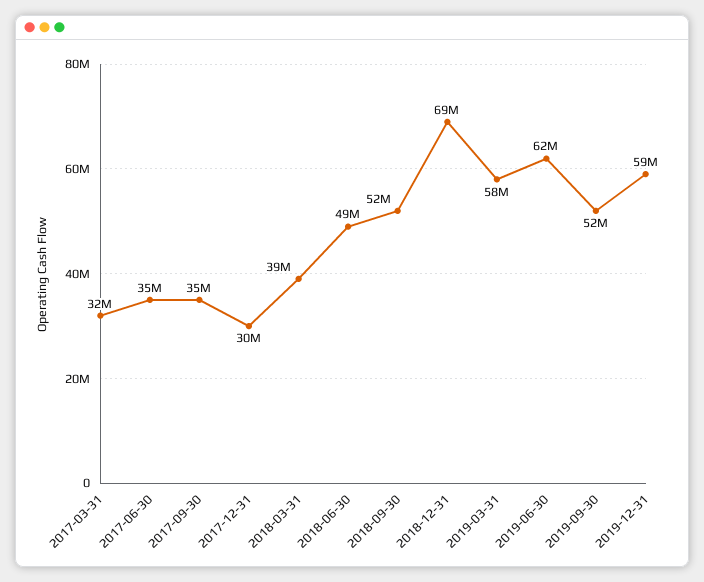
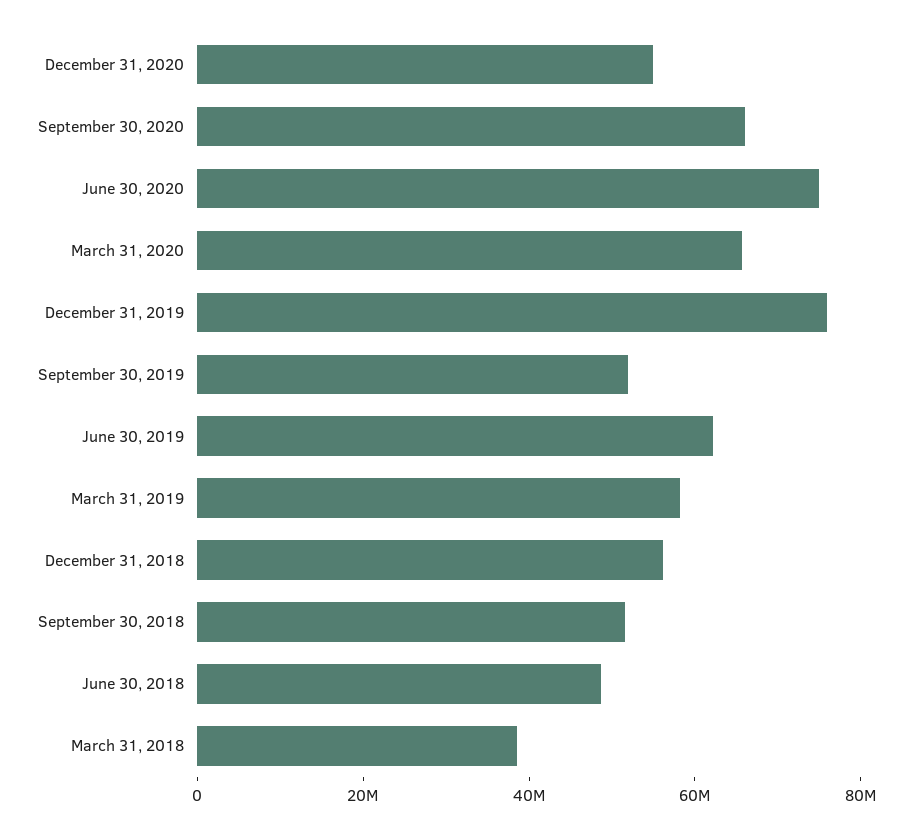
2017-03-31: 32000000 -> none
2017-06-30: 35000000 -> none
2017-09-30: 35000000 -> none
2017-12-31: 30000000 -> none
2018-12-31: 69000000 -> 55000000
2019-12-31: 59000000 -> 75000000
December 31, 2020: none -> 55000000
September 30, 2020: none -> 65000000
June 30, 2020: none -> 75000000
March 31, 2020: none -> 65000000

